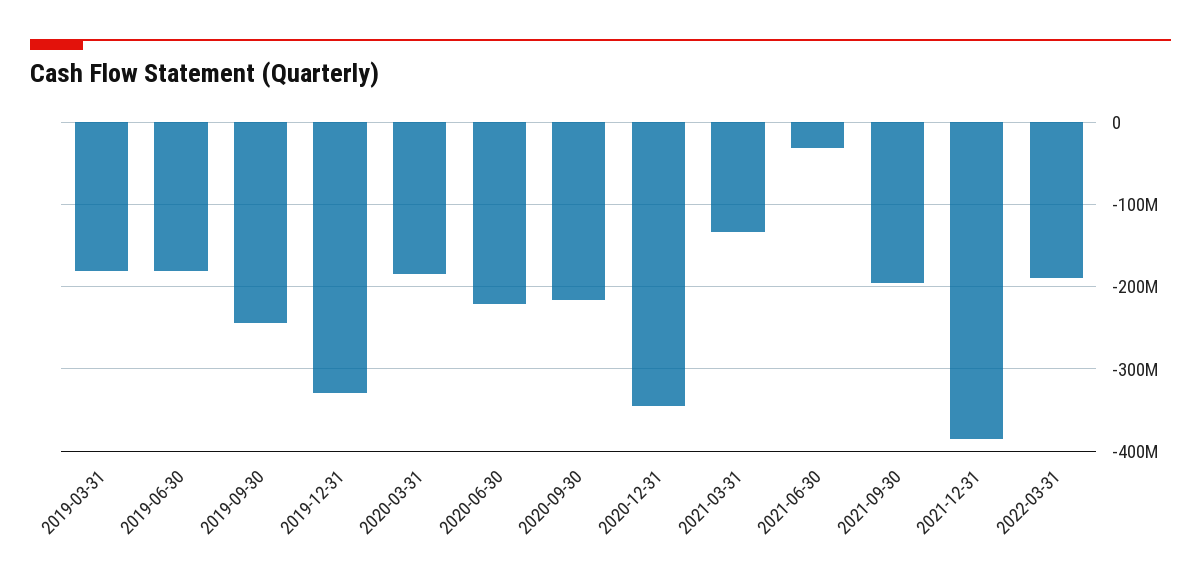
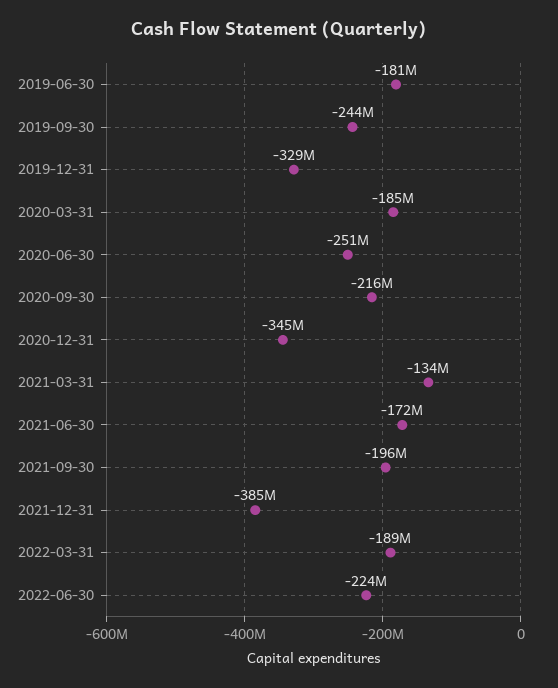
2019-03-31: -180000000 -> none
2020-06-30: -220000000 -> -251000000
2021-06-30: -30000000 -> -172000000
2022-06-30: none -> -224000000

